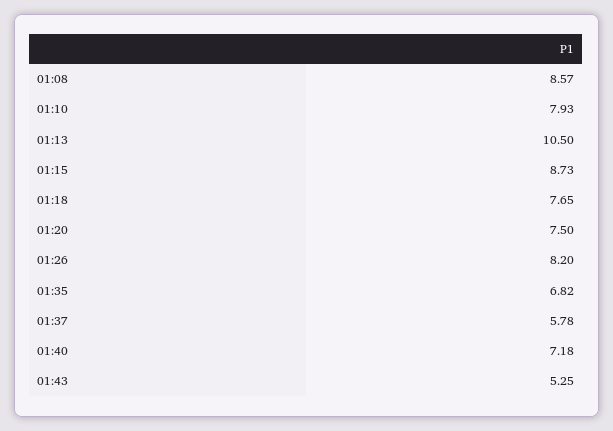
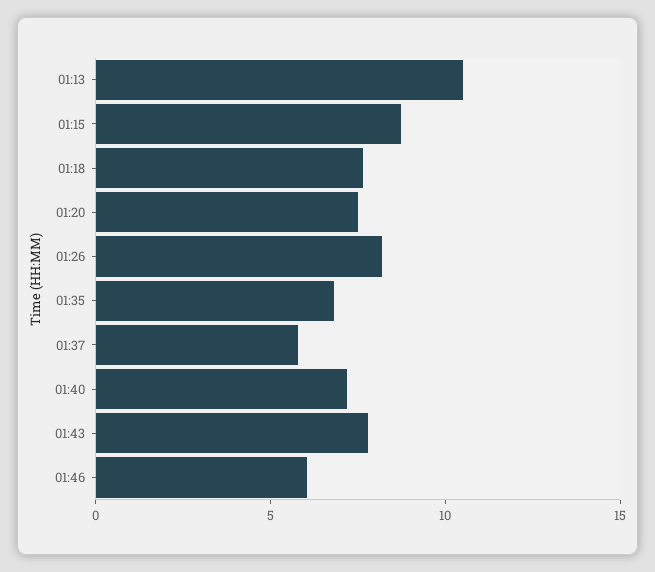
01:08: 8.57 -> none
01:10: 7.93 -> none
01:43: 5.25 -> 8
01:46: none -> 6

